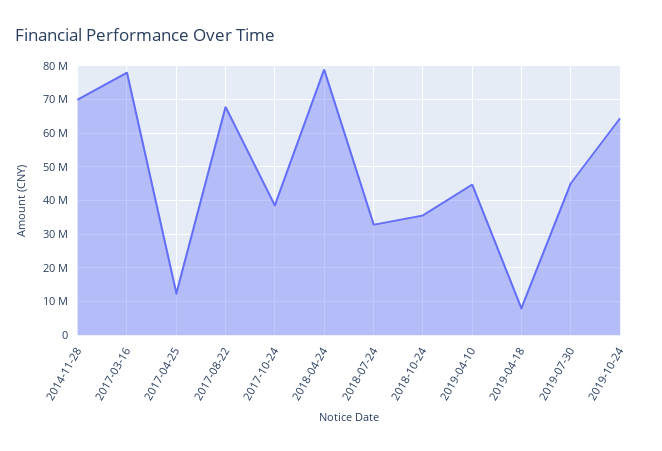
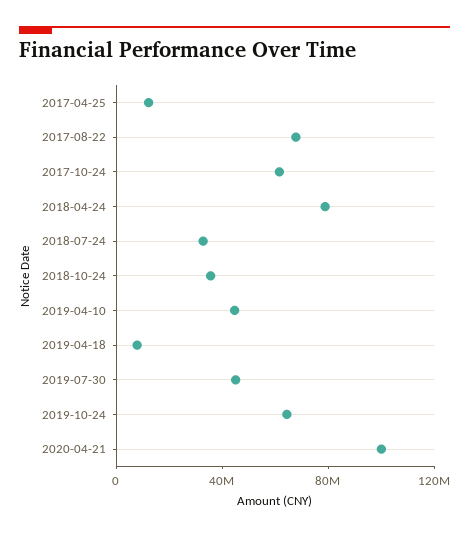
2014-11-28: 70000000 -> none
2017-03-16: 78000000 -> none
2017-10-24: 38000000 -> 60000000
2020-04-21: none -> 100000000

